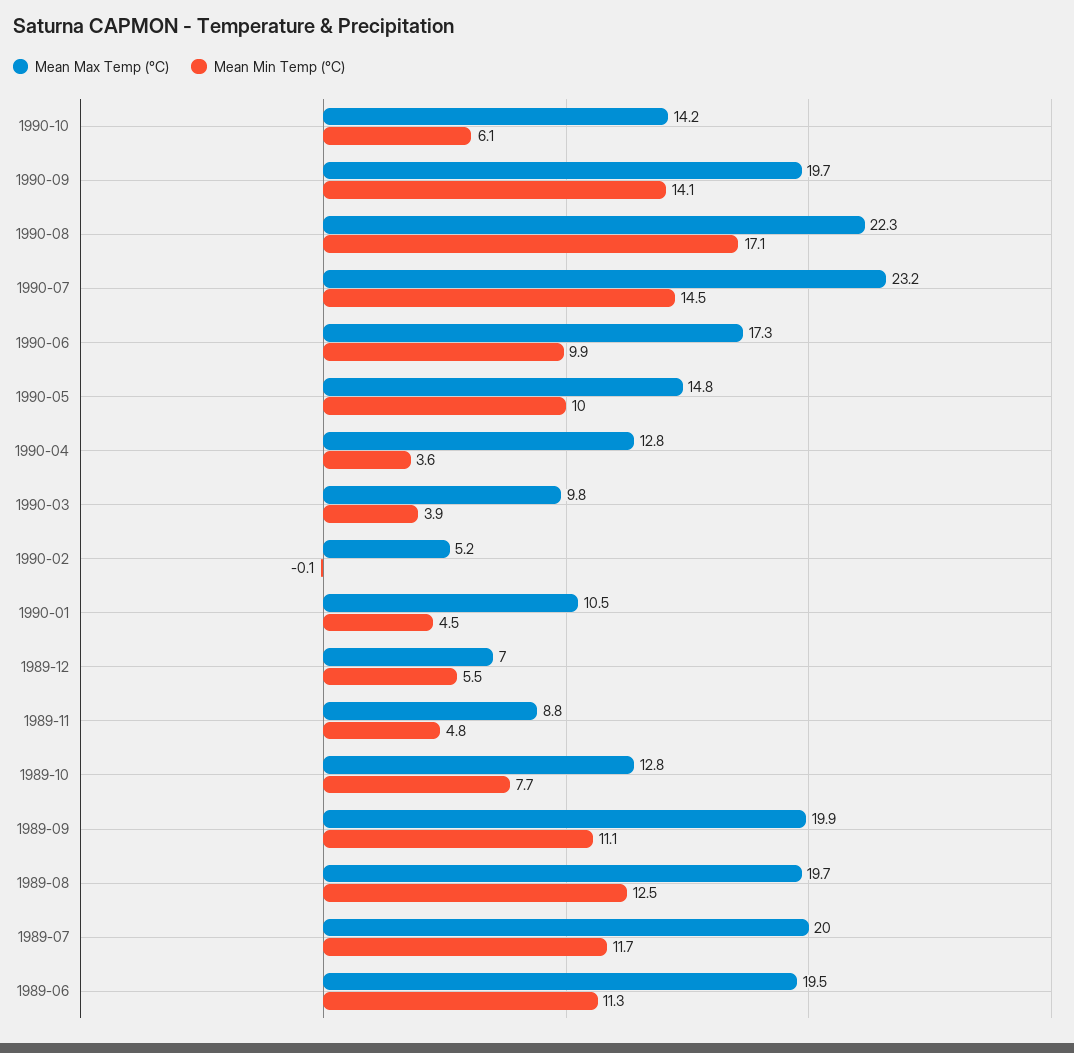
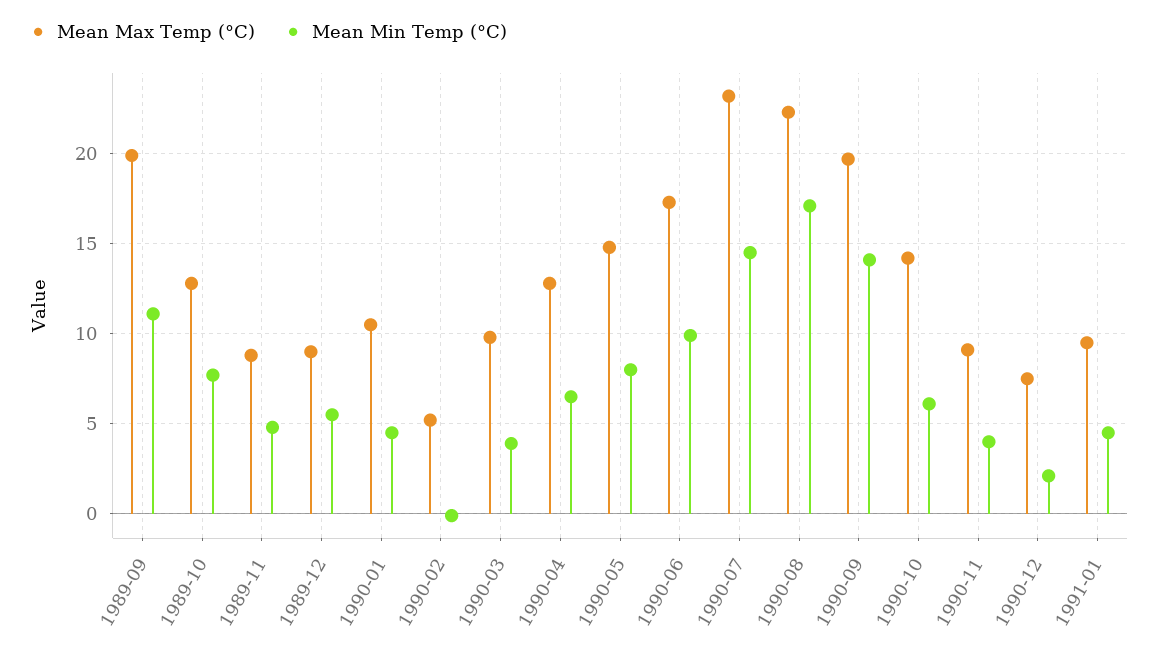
Mean Min Temp (°C), 1990-05: 10 -> 8
Mean Min Temp (°C), 1990-04: 3.6 -> 6.5
Mean Max Temp (°C), 1989-12: 7 -> 9
Mean Max Temp (°C), 1989-08: 19.7 -> none
Mean Min Temp (°C), 1989-08: 12.5 -> none
Mean Max Temp (°C), 1989-07: 20 -> none
Mean Min Temp (°C), 1989-07: 11.7 -> none
Mean Max Temp (°C), 1989-06: 19.5 -> none
Mean Min Temp (°C), 1989-06: 11.3 -> none
Mean Max Temp (°C), 1990-11: none -> 9
Mean Min Temp (°C), 1990-11: none -> 4
Mean Max Temp (°C), 1990-12: none -> 7.5
Mean Min Temp (°C), 1990-12: none -> 2
Mean Max Temp (°C), 1991-01: none -> 9.5
Mean Min Temp (°C), 1991-01: none -> 4.5

